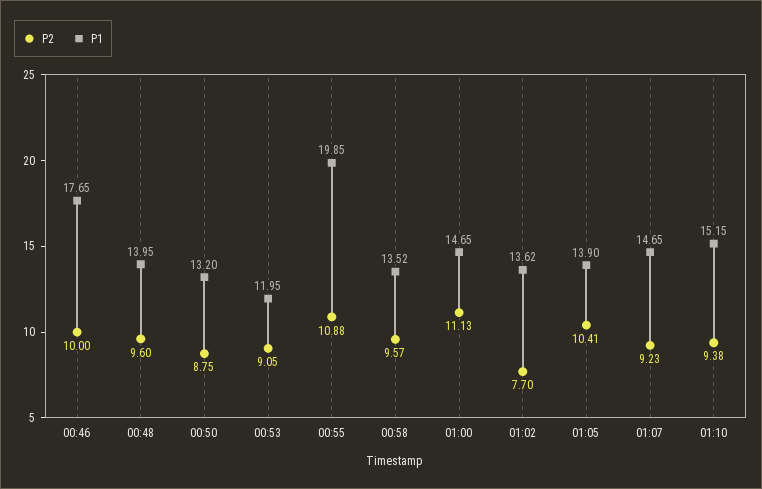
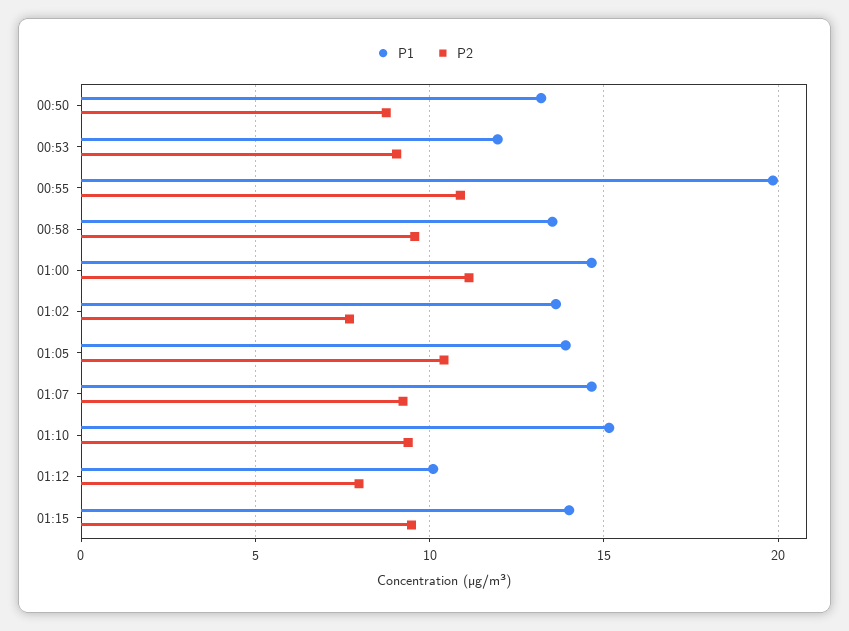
P2, 00:46: 10 -> none
P1, 00:46: 17.65 -> none
P2, 00:48: 9.6 -> none
P1, 00:48: 13.95 -> none
P1, 01:12: none -> 10
P2, 01:12: none -> 8
P1, 01:15: none -> 14
P2, 01:15: none -> 9.5

